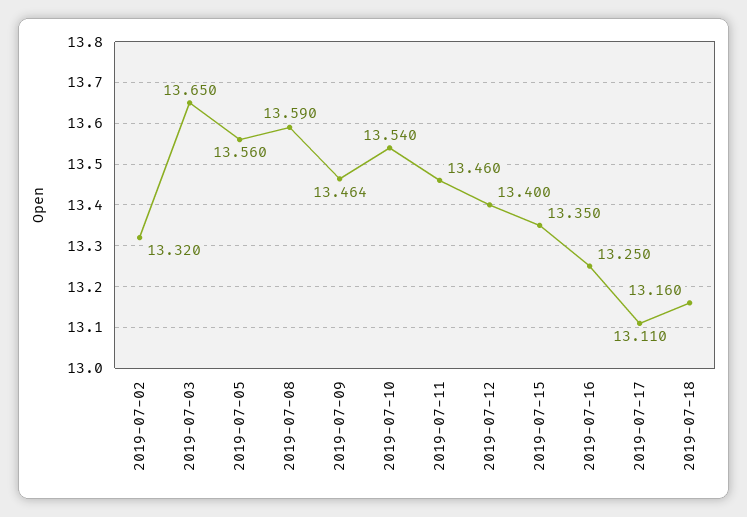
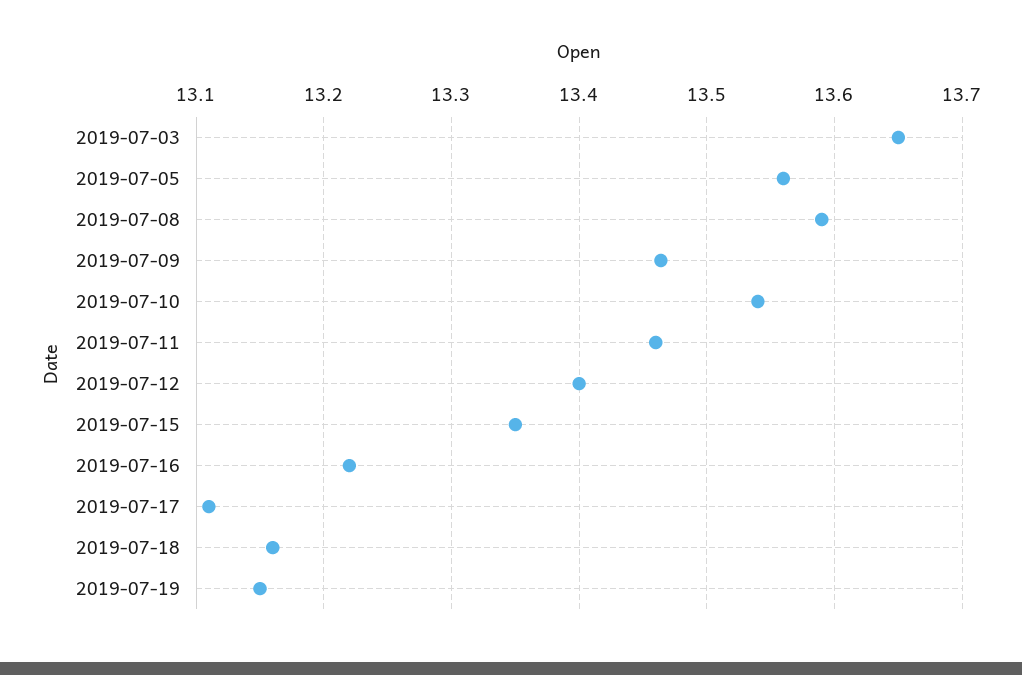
2019-07-02: 13.32 -> none
2019-07-16: 13.25 -> 13.22
2019-07-19: none -> 13.15

